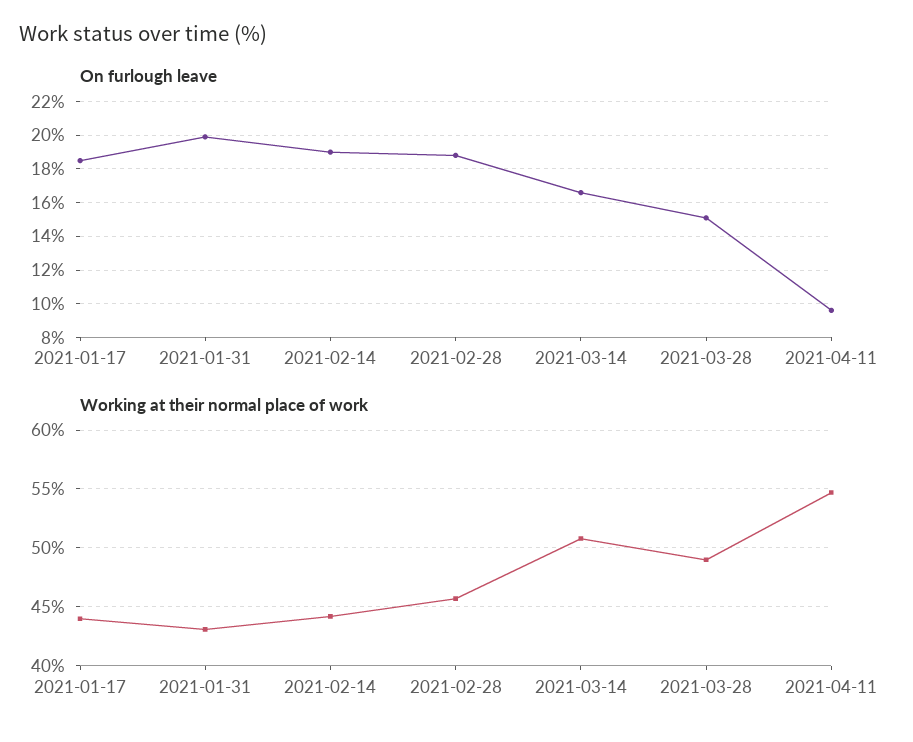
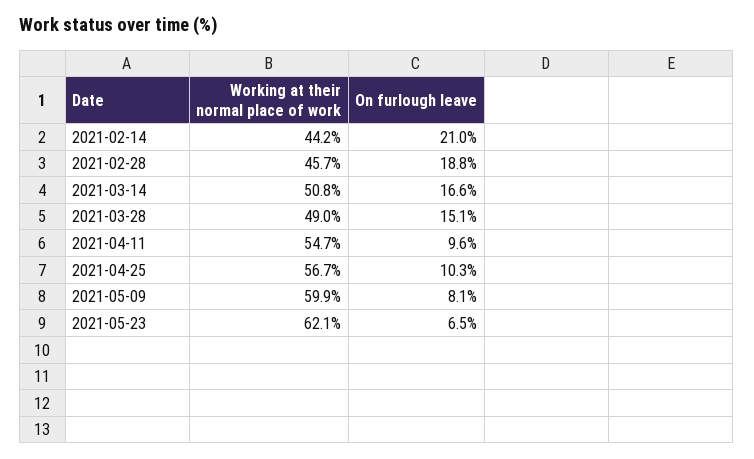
On furlough leave, 2021-01-17: 18.5 -> none
On furlough leave, 2021-01-31: 20 -> none
On furlough leave, 2021-02-14: 19 -> 21
Working at their normal place of work, 2021-01-17: 44 -> none
Working at their normal place of work, 2021-01-31: 43 -> none
Working at their normal place of work, 2021-04-25: none -> 56.7
On furlough leave, 2021-04-25: none -> 10.3
Working at their normal place of work, 2021-05-09: none -> 59.9
On furlough leave, 2021-05-09: none -> 8.1
Working at their normal place of work, 2021-05-23: none -> 62.1
On furlough leave, 2021-05-23: none -> 6.5

